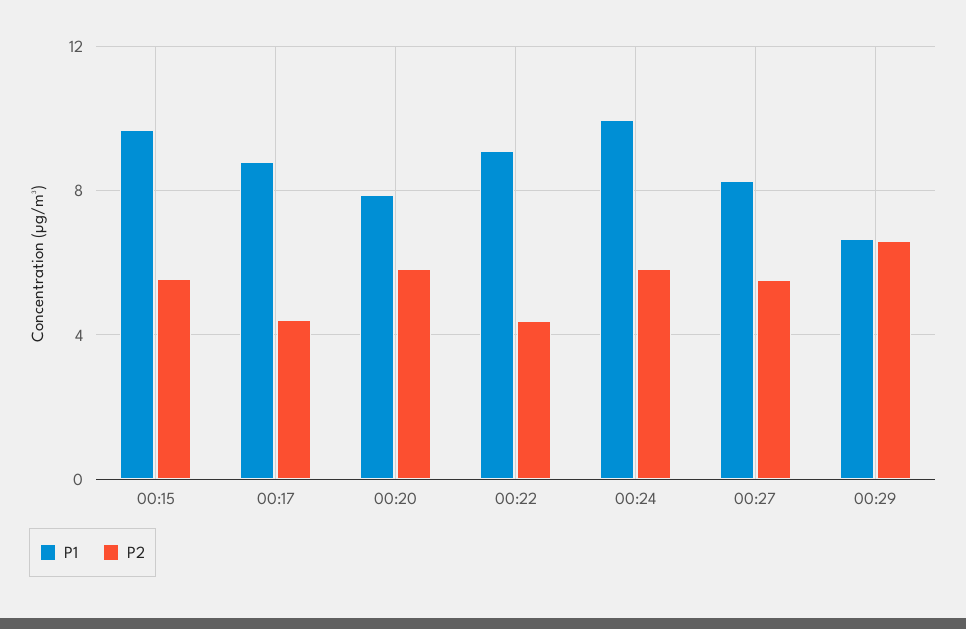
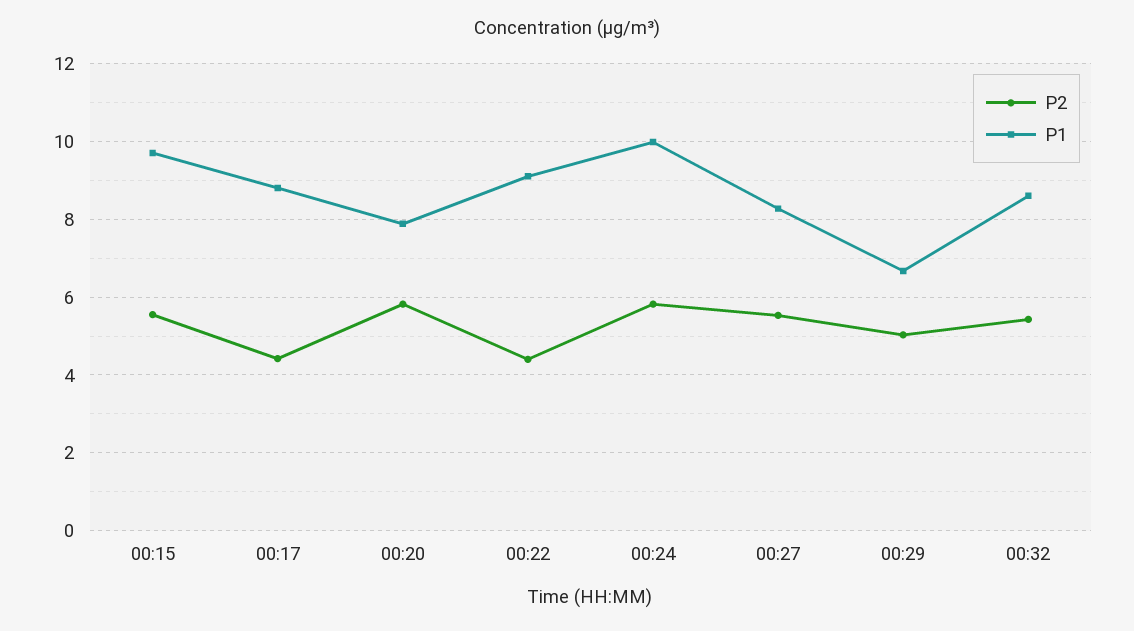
P2, 00:29: 6.5 -> 5
P2, 00:32: none -> 5.4
P1, 00:32: none -> 8.6

